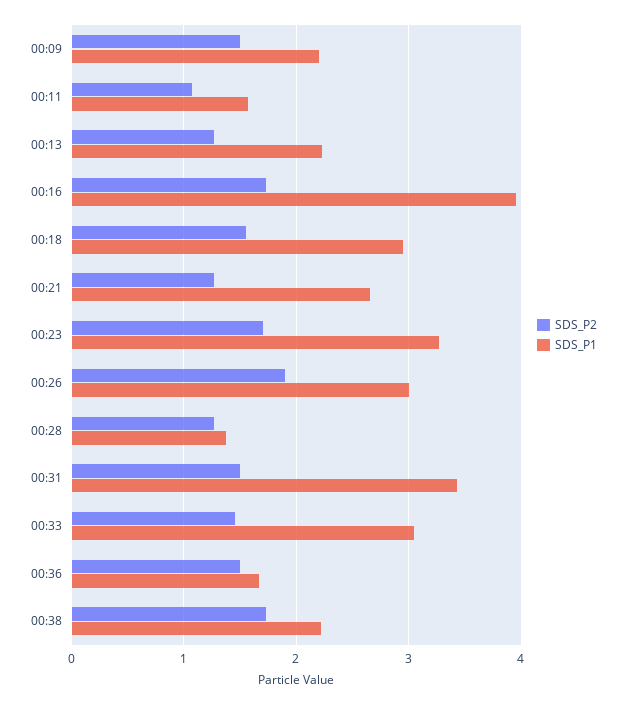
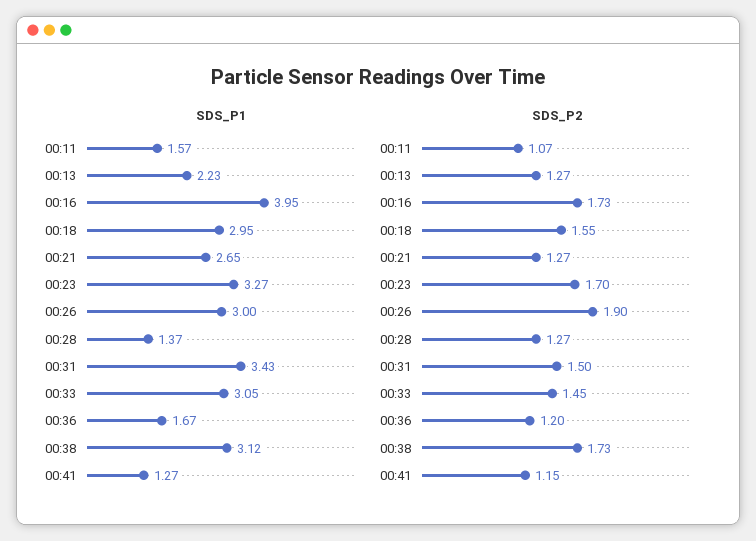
SDS_P2, 00:09: 1.5 -> none
SDS_P1, 00:09: 2.2 -> none
SDS_P2, 00:36: 1.5 -> 1.2
SDS_P1, 00:38: 2.2 -> 3.12
SDS_P1, 00:41: none -> 1.27
SDS_P2, 00:41: none -> 1.15

